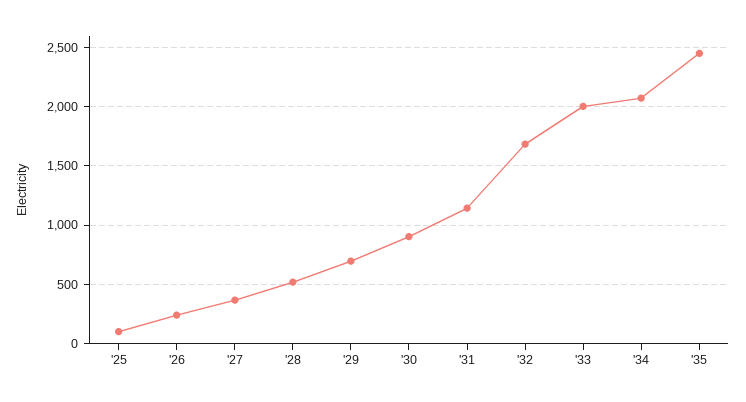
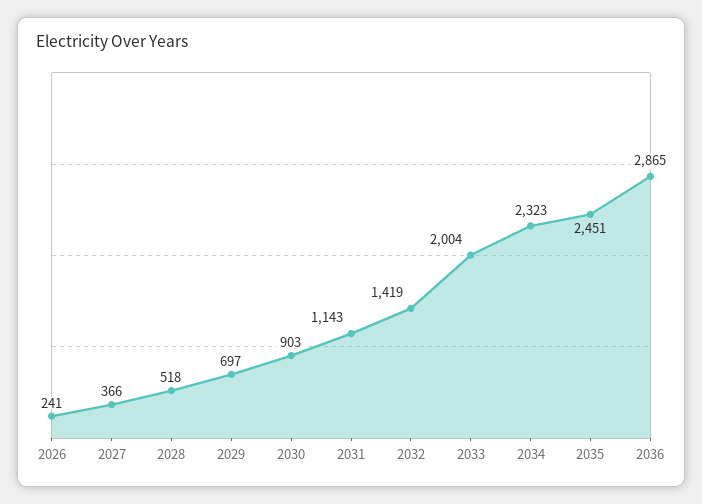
'25: 100 -> none
'32: 1700 -> 1419
'34: 2100 -> 2323
2036: none -> 2865

